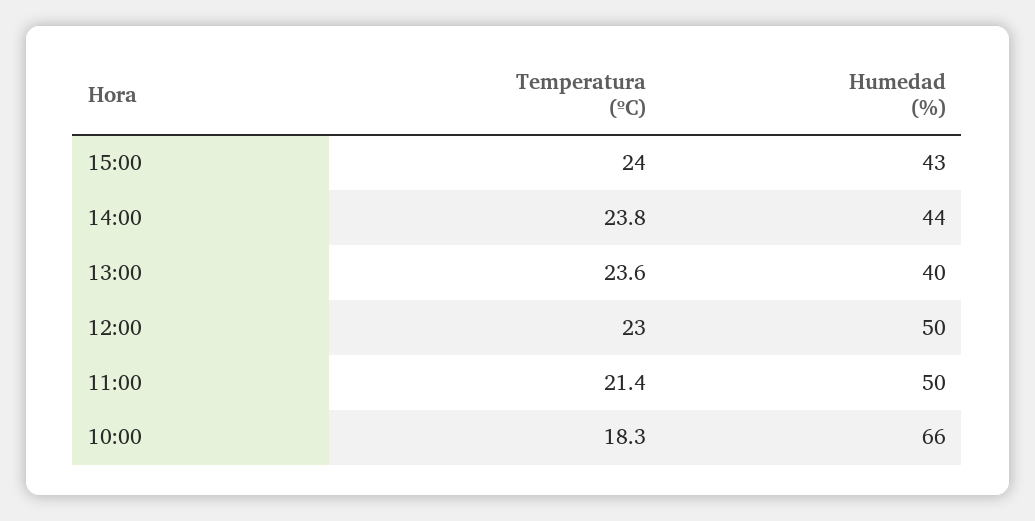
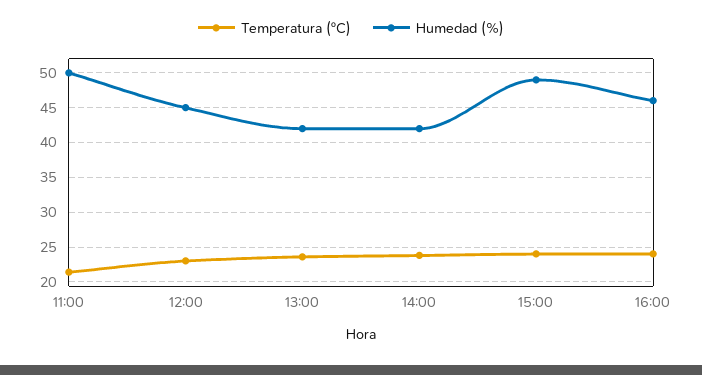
Humedad (%), 15:00: 43 -> 49
Humedad (%), 14:00: 44 -> 42
Humedad (%), 13:00: 40 -> 42
Humedad (%), 12:00: 50 -> 45
Temperatura (ºC), 10:00: 18.3 -> none
Humedad (%), 10:00: 66 -> none
Temperatura (ºC), 16:00: none -> 24
Humedad (%), 16:00: none -> 46

